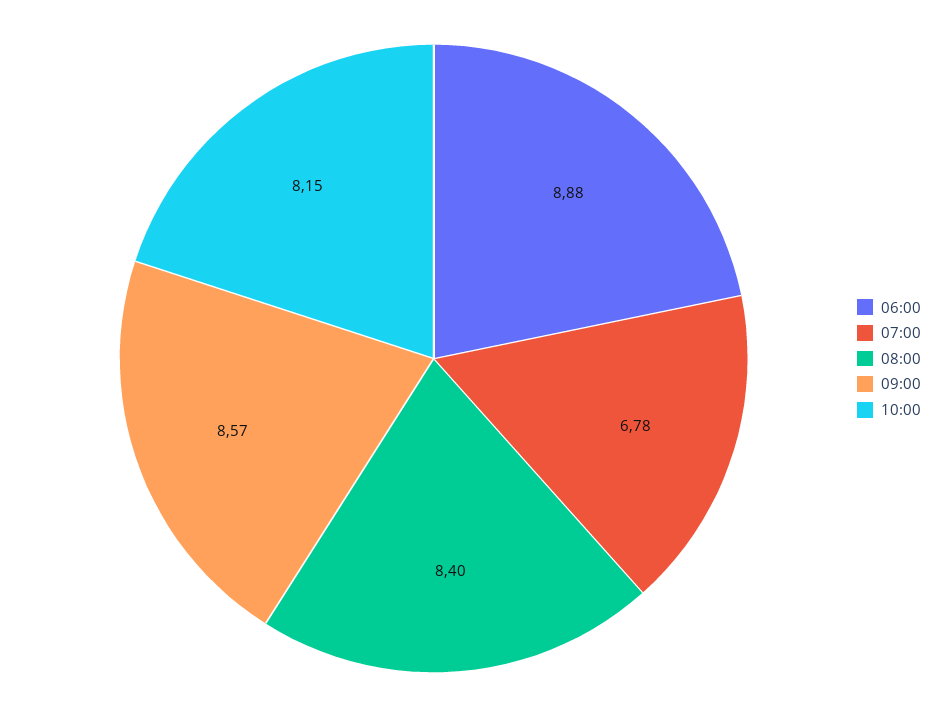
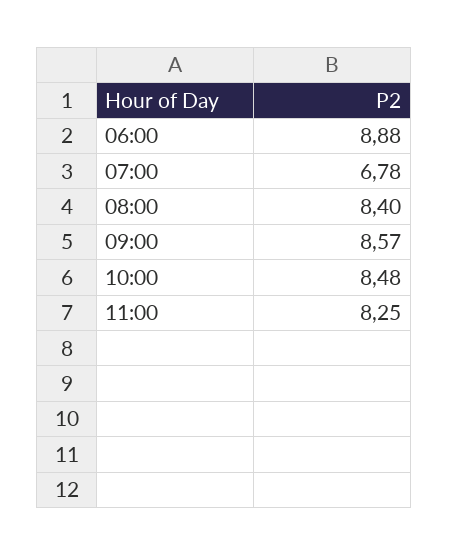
10:00: 8.15 -> 8.48
11:00: none -> 8.25

